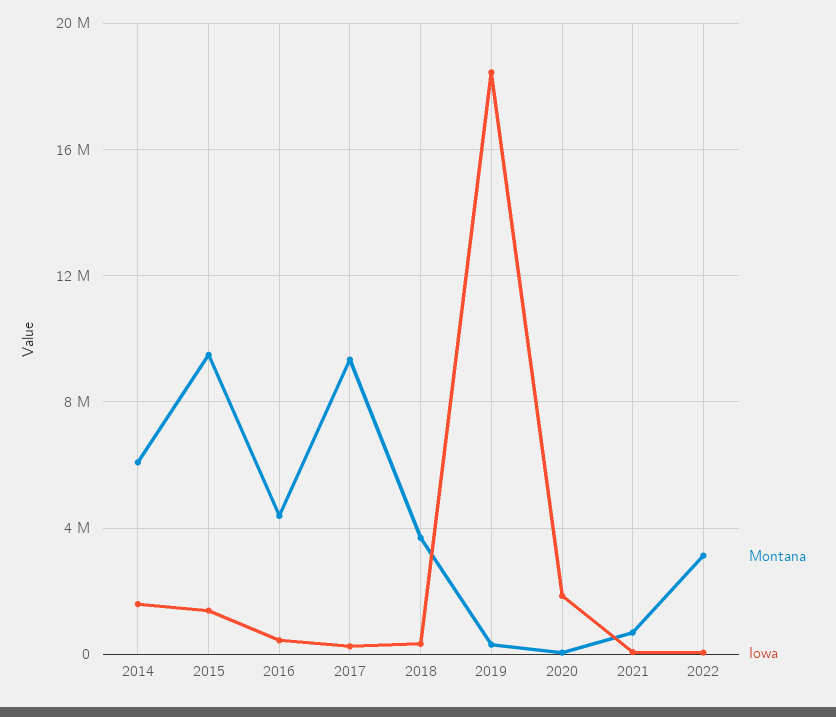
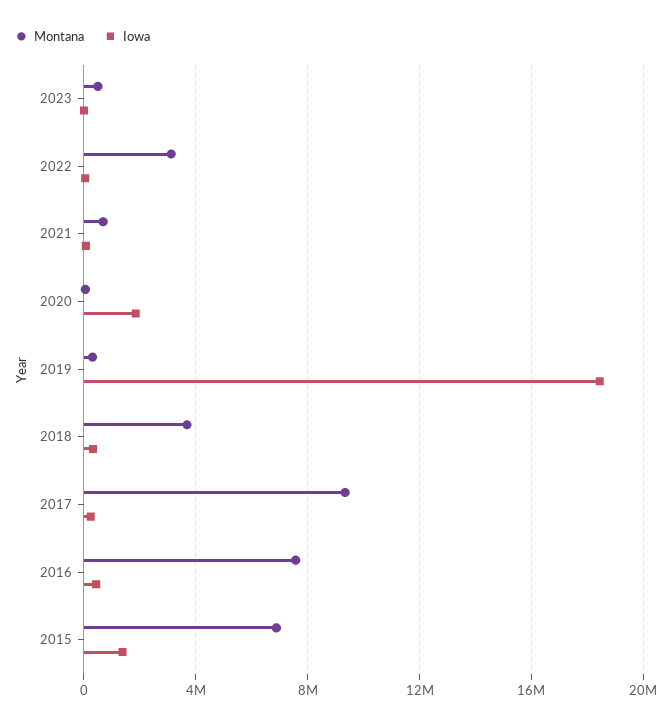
Montana, 2014: 6000000 -> none
Iowa, 2014: 1500000 -> none
Montana, 2015: 9500000 -> 7000000
Montana, 2016: 4500000 -> 7500000
Montana, 2023: none -> 500000
Iowa, 2023: none -> 0

